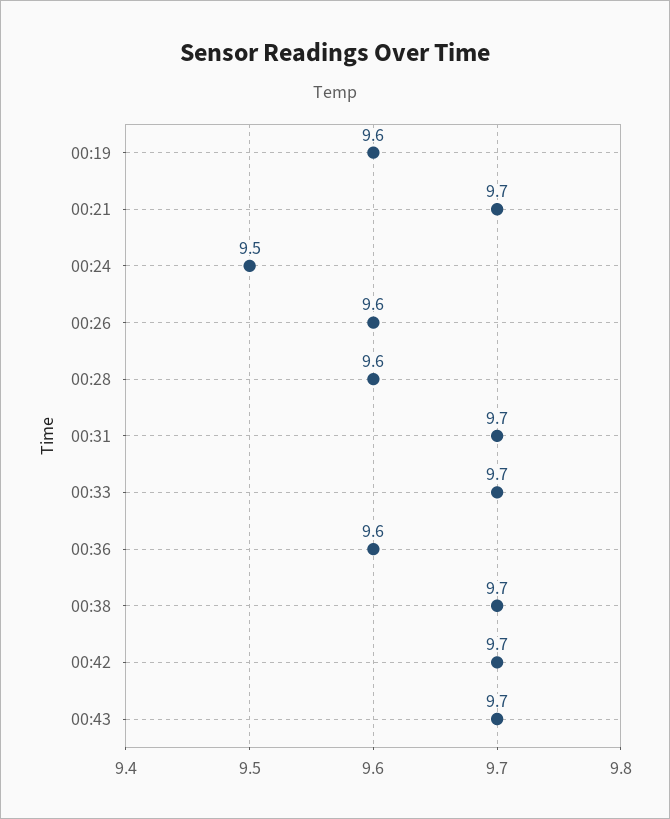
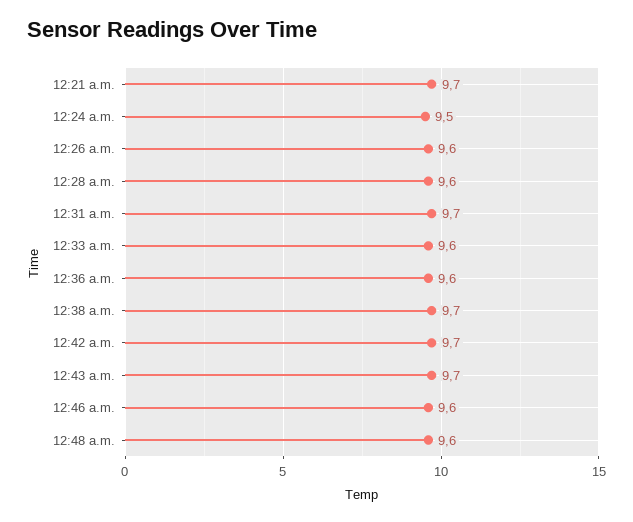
00:19: 9.6 -> none
00:33: 9.7 -> 9.6
12:46 a.m.: none -> 9.6
12:48 a.m.: none -> 9.6

